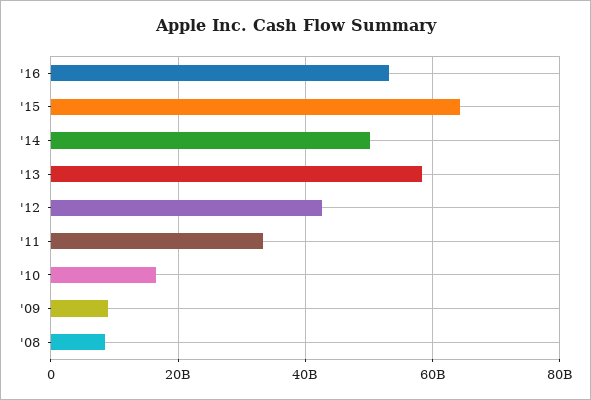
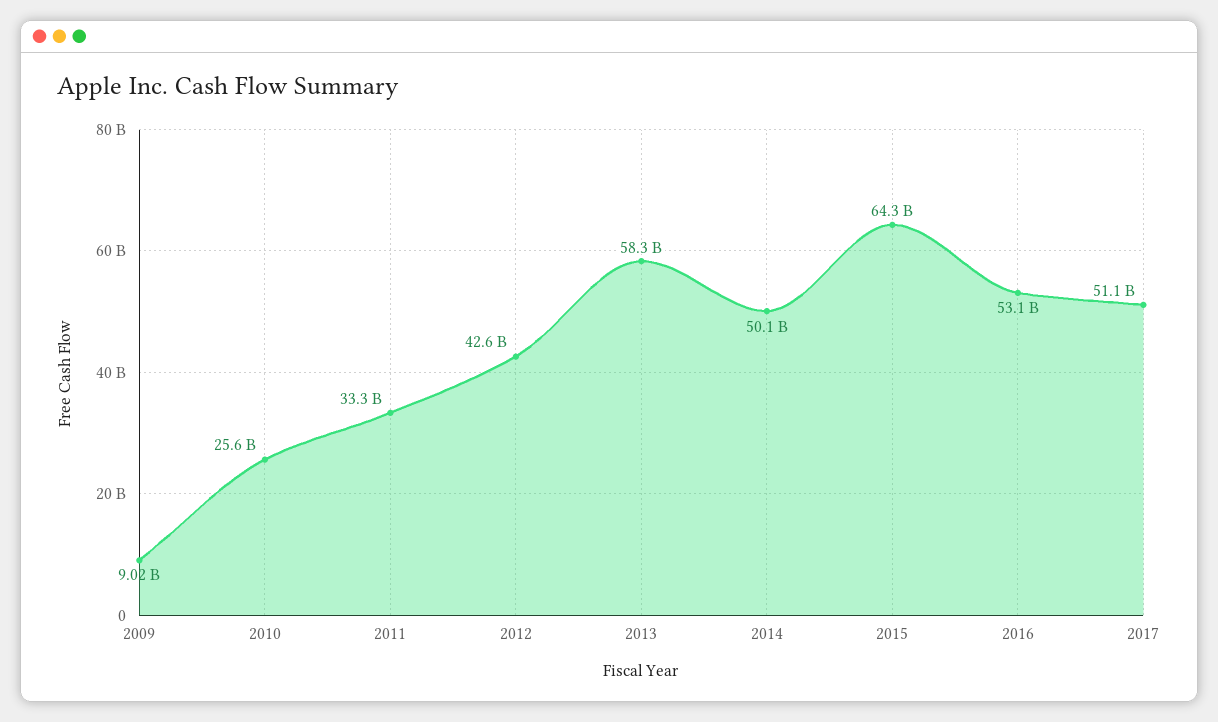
'10: 16000000000 -> 25600000000
'08: 8000000000 -> none
2017: none -> 51100000000

